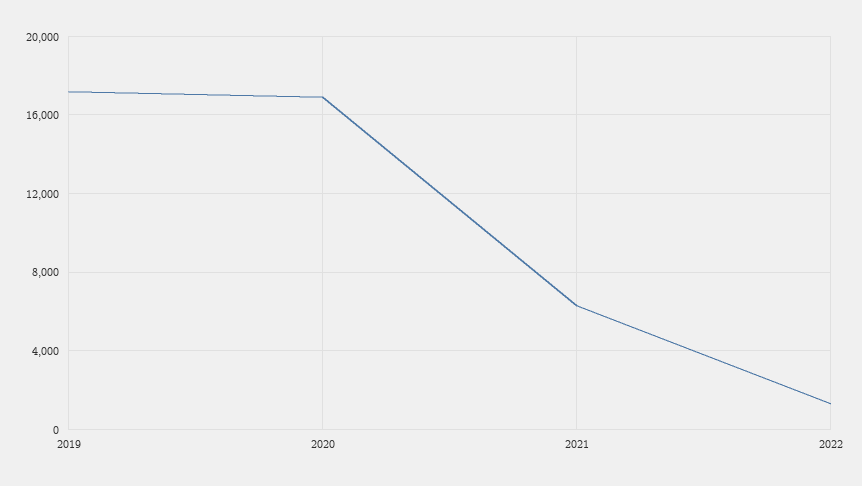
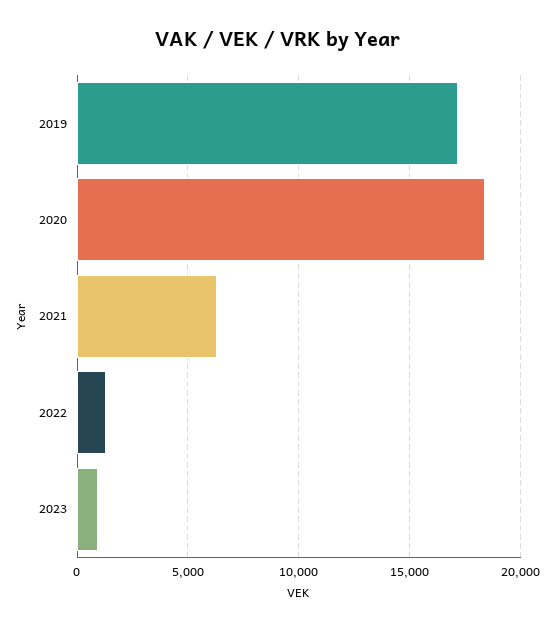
2020: 17000 -> 18500
2023: none -> 1000

